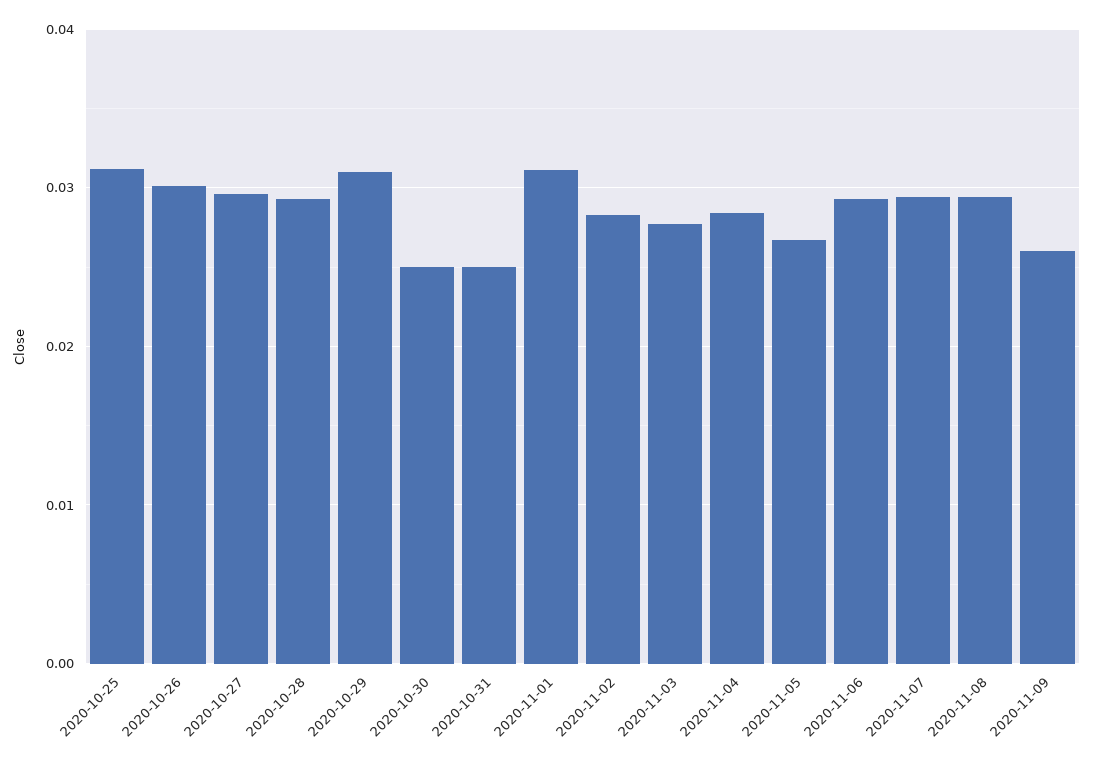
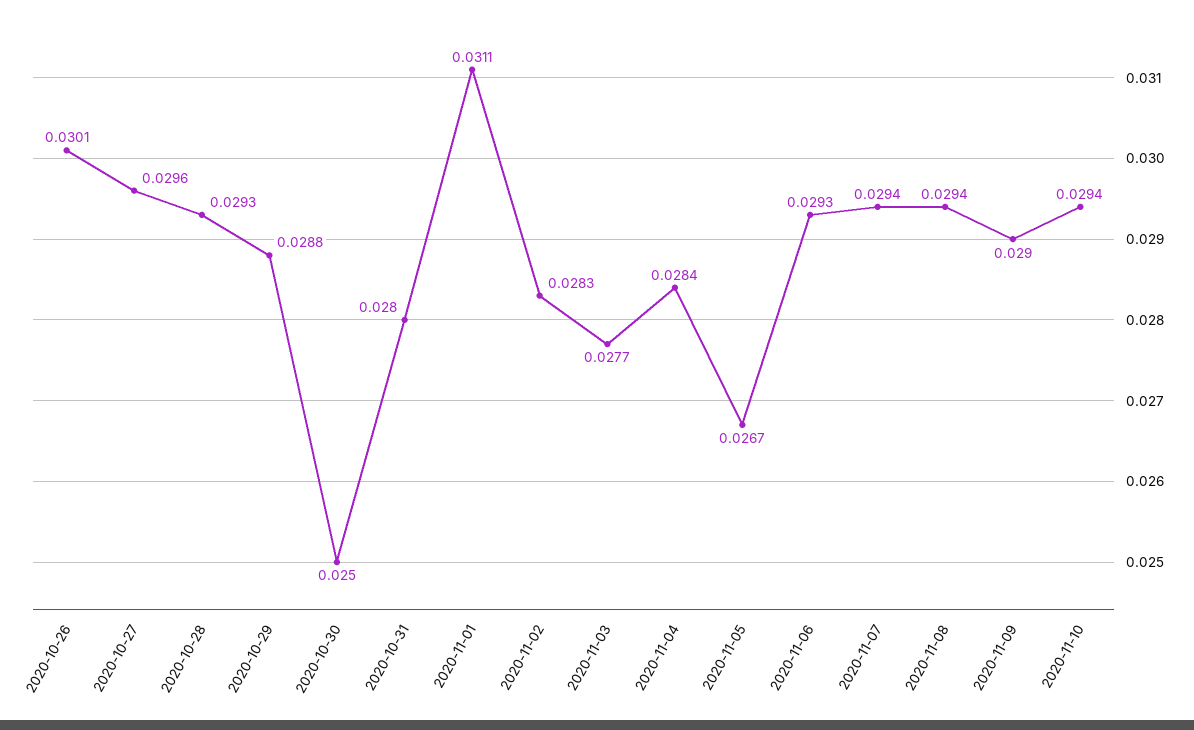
2020-10-25: 0.031 -> none
2020-10-29: 0.031 -> 0.0288
2020-10-31: 0.025 -> 0.028
2020-11-09: 0.026 -> 0.029
2020-11-10: none -> 0.0294

